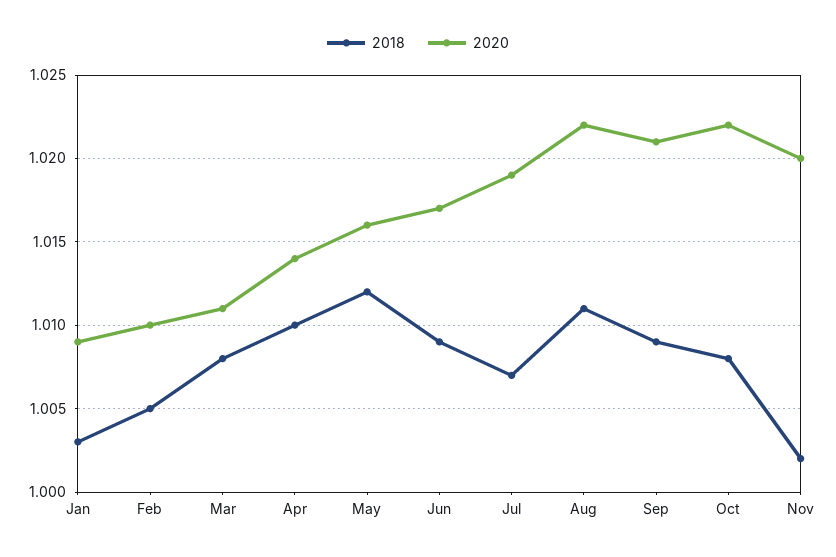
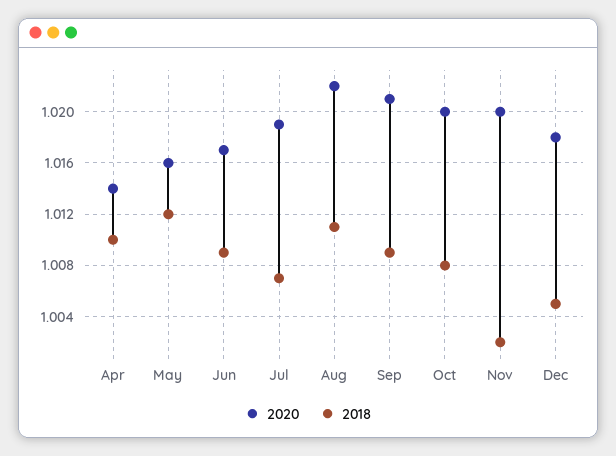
2018, Jan: 1.003 -> none
2020, Jan: 1.009 -> none
2018, Feb: 1.005 -> none
2020, Feb: 1.01 -> none
2018, Mar: 1.008 -> none
2020, Mar: 1.011 -> none
2020, Oct: 1.022 -> 1.02
2020, Dec: none -> 1.018
2018, Dec: none -> 1.005

